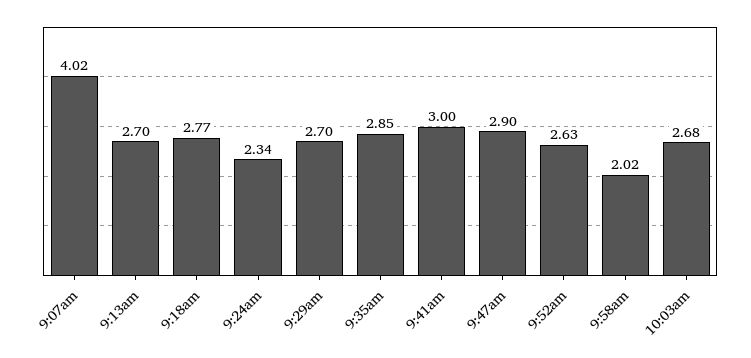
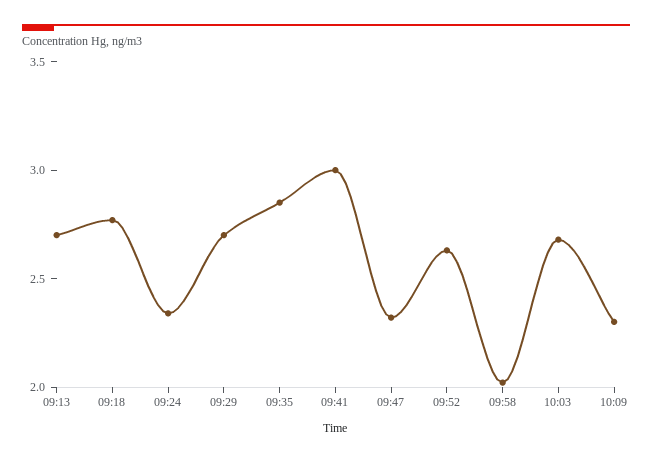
9:07am: 4.02 -> none
9:47am: 2.9 -> 2.3
10:09: none -> 2.3

